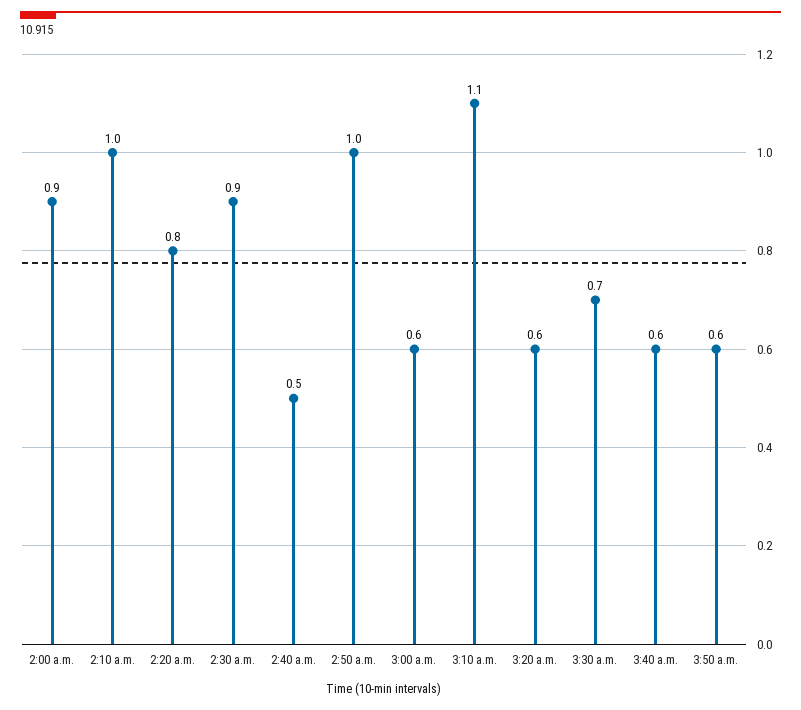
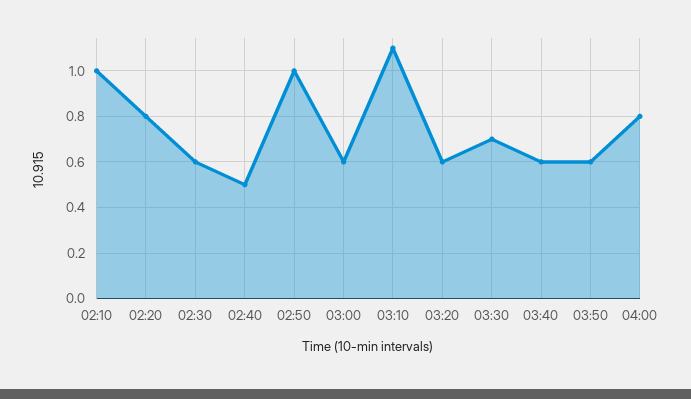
2:00 a.m.: 0.9 -> none
2:30 a.m.: 0.9 -> 0.6
04:00: none -> 0.8

